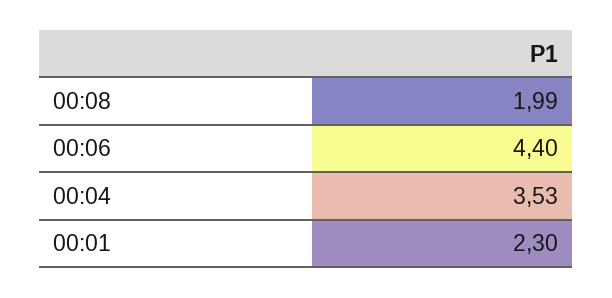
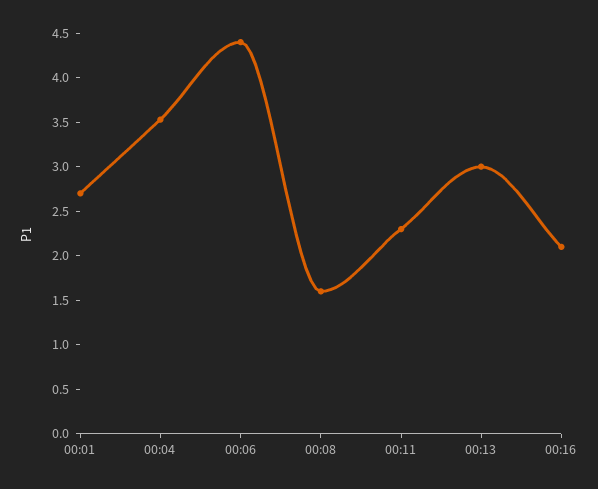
00:08: 1.99 -> 1.6
00:01: 2.3 -> 2.7
00:11: none -> 2.3
00:13: none -> 3
00:16: none -> 2.1

